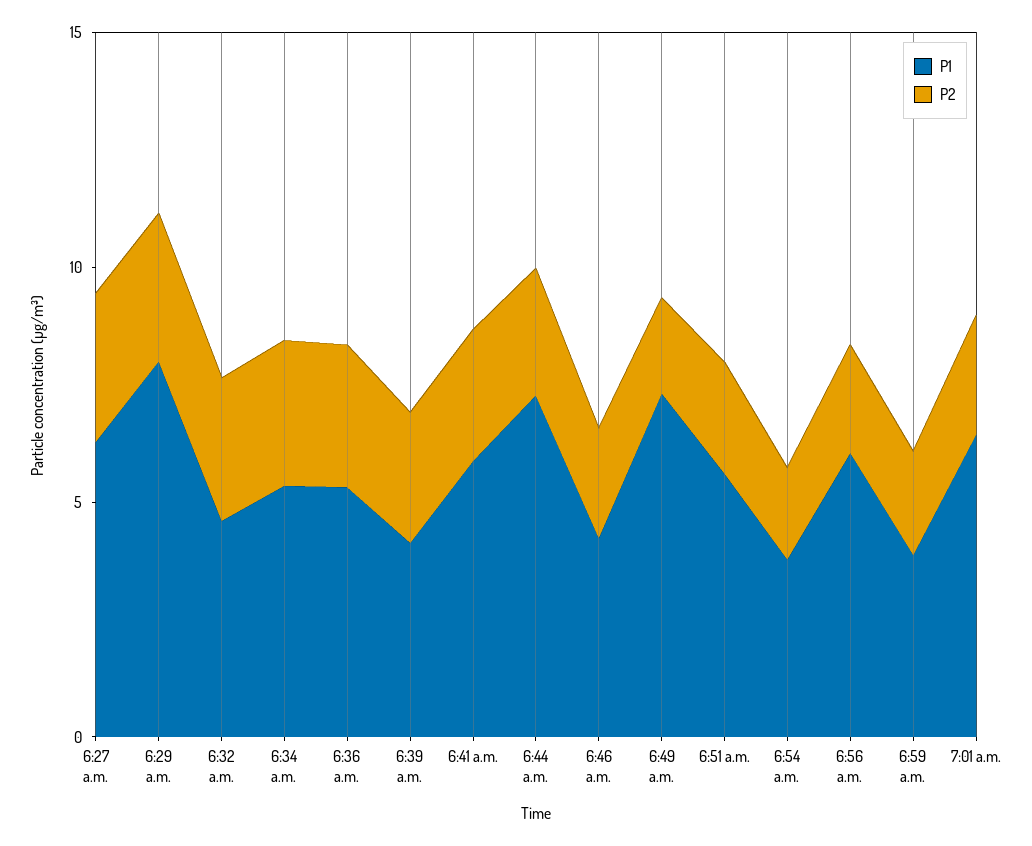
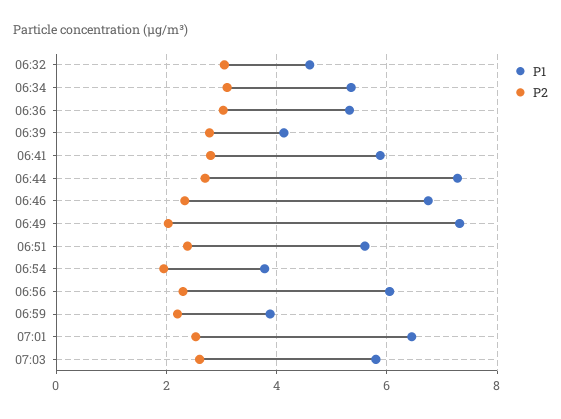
P1, 6:27 a.m.: 6 -> none
P2, 6:27 a.m.: 3 -> none
P1, 6:29 a.m.: 8 -> none
P2, 6:29 a.m.: 3 -> none
P1, 6:46 a.m.: 4 -> 6.8
P1, 07:03: none -> 5.8
P2, 07:03: none -> 2.6

